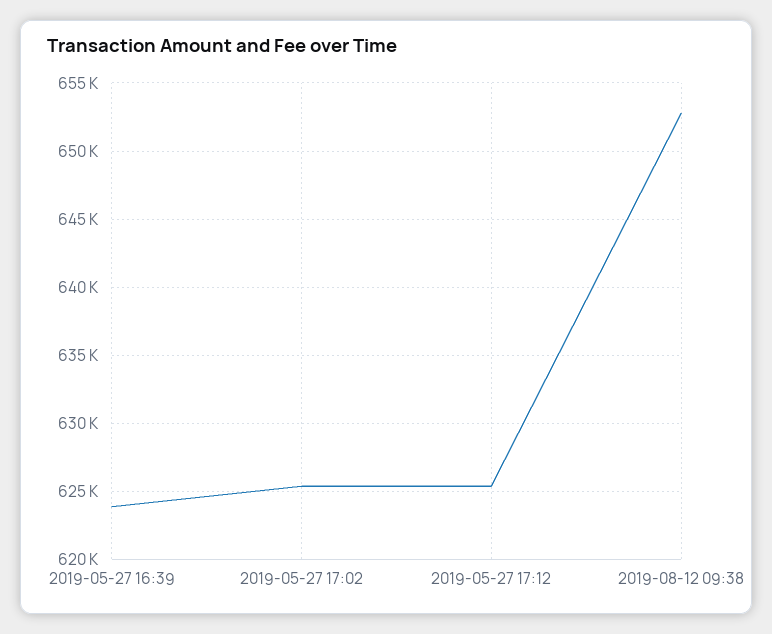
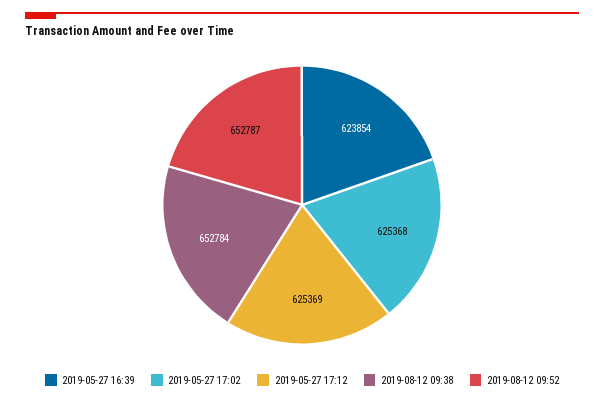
2019-08-12 09:52: none -> 652787

